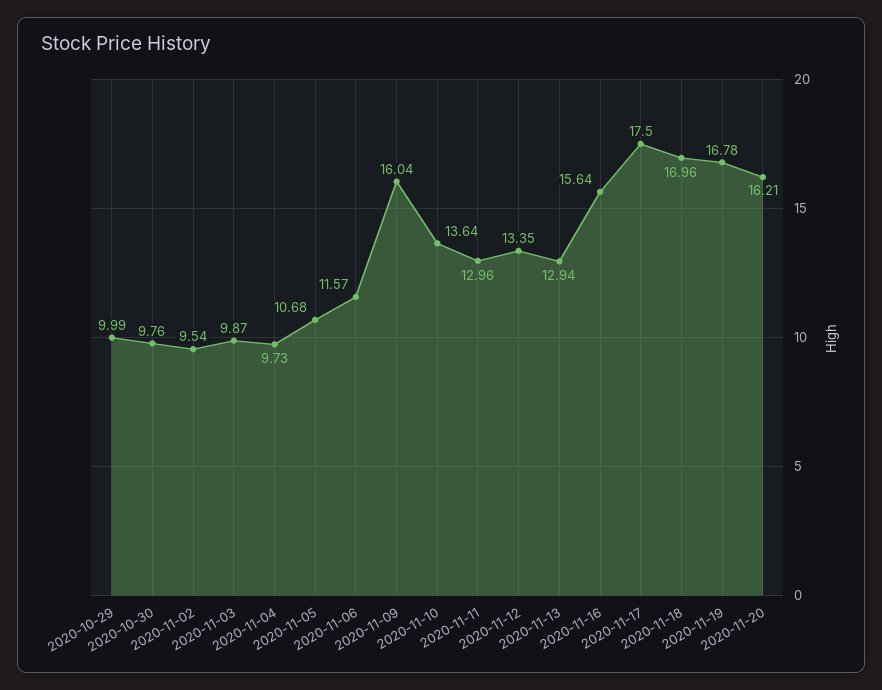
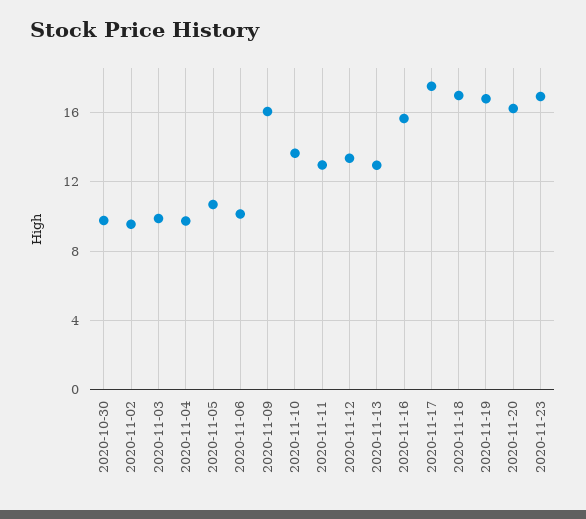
2020-10-29: 9.99 -> none
2020-11-06: 11.57 -> 10
2020-11-23: none -> 17

